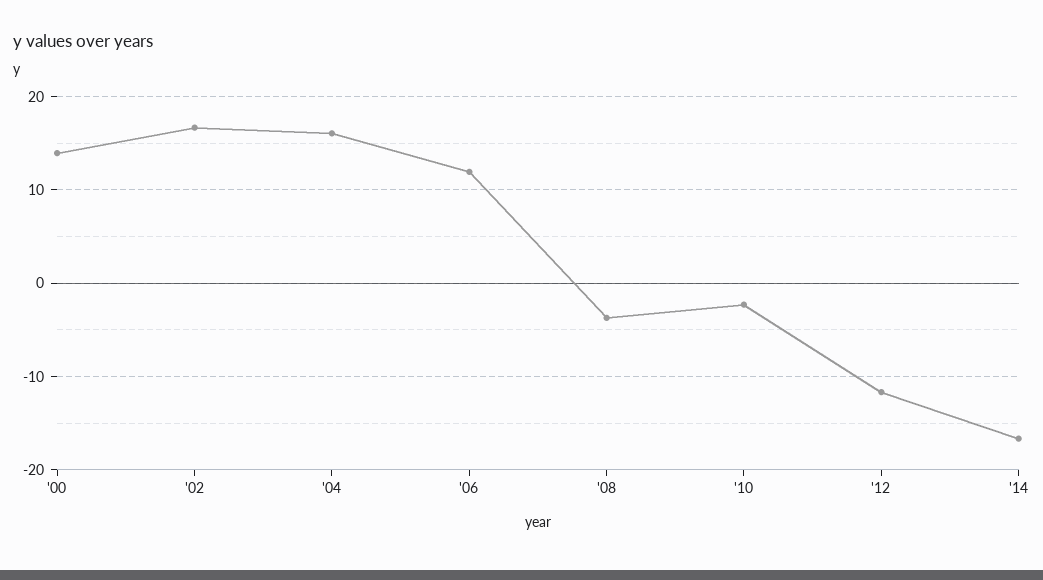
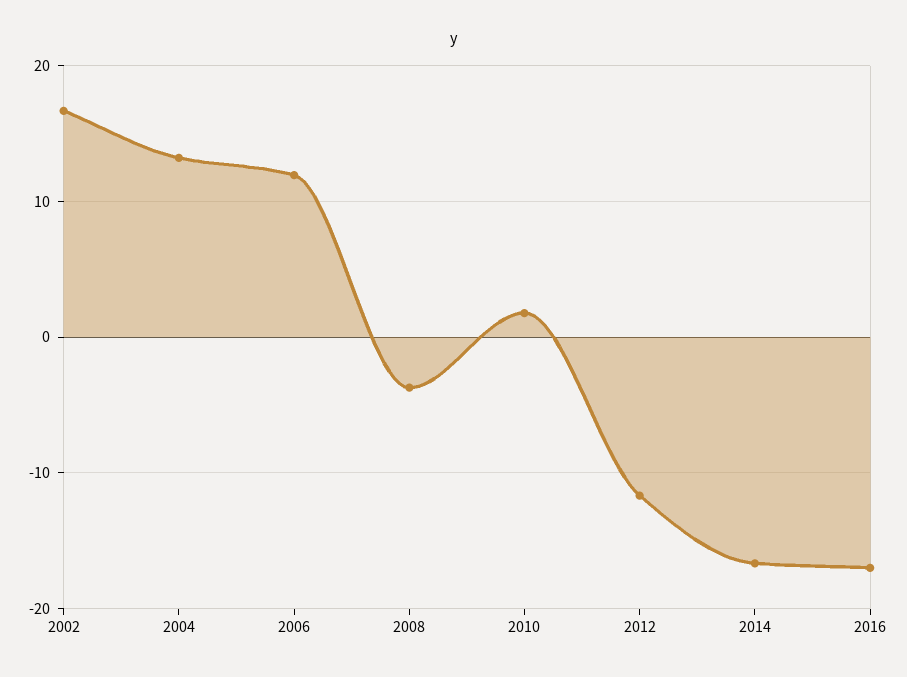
'00: 14 -> none
'04: 16 -> 13
'10: -2 -> 2
2016: none -> -17

